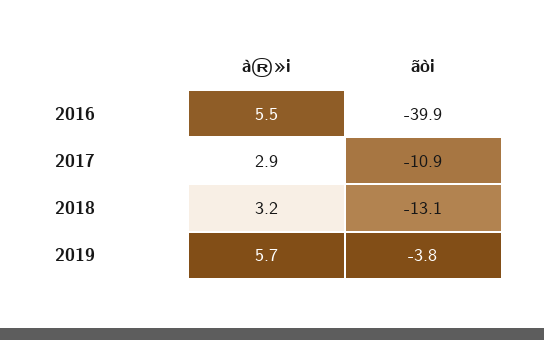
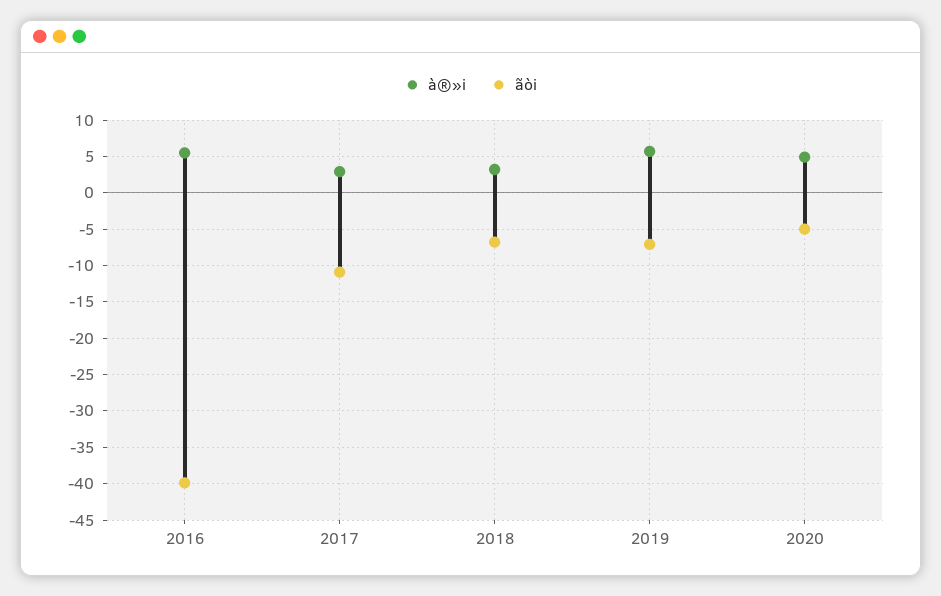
ãòi, 2018: -13.1 -> -7
ãòi, 2019: -3.8 -> -7
à®»i, 2020: none -> 5
ãòi, 2020: none -> -5

